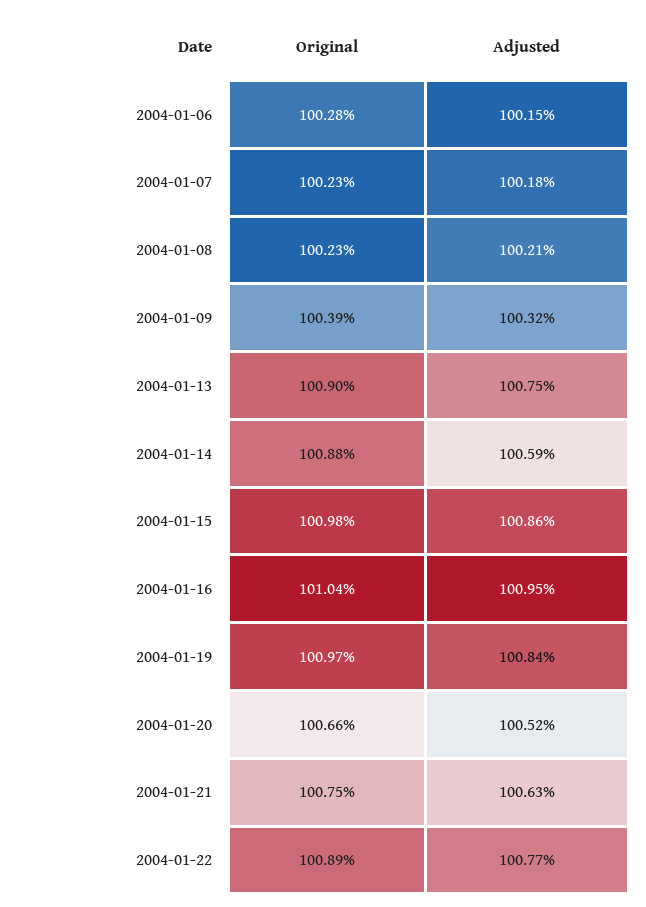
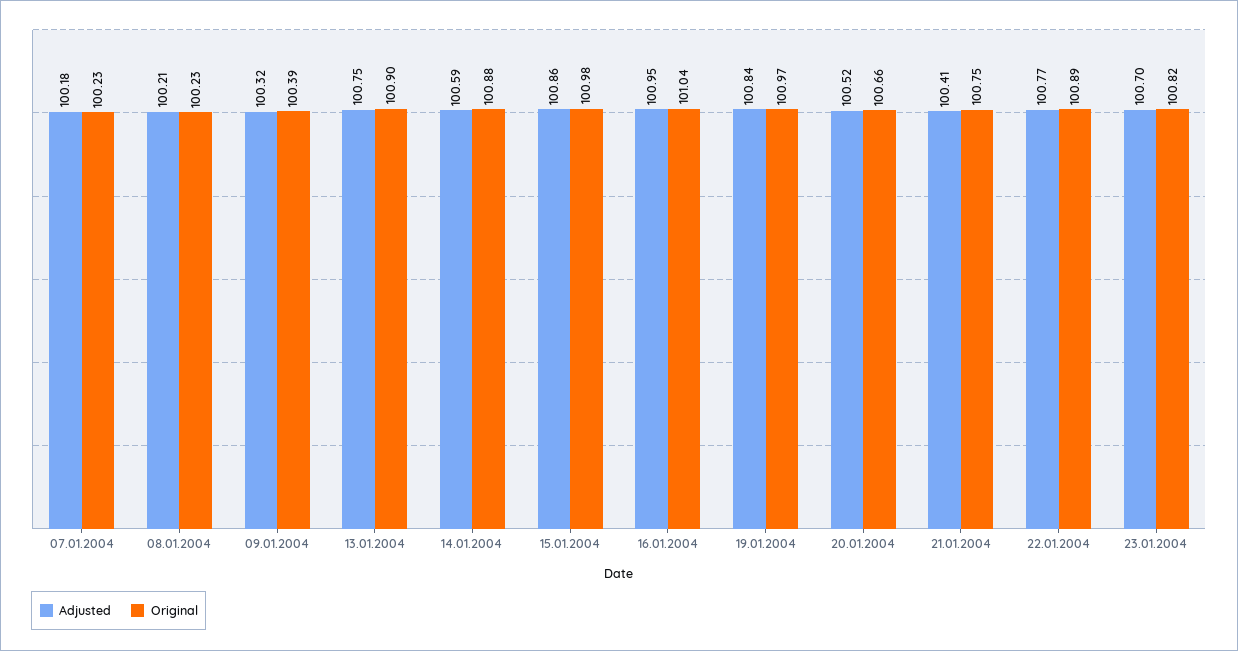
Original, 2004-01-06: 100.28 -> none
Adjusted, 2004-01-06: 100.15 -> none
Adjusted, 2004-01-21: 100.63 -> 100.41
Adjusted, 23.01.2004: none -> 100.7
Original, 23.01.2004: none -> 100.82

